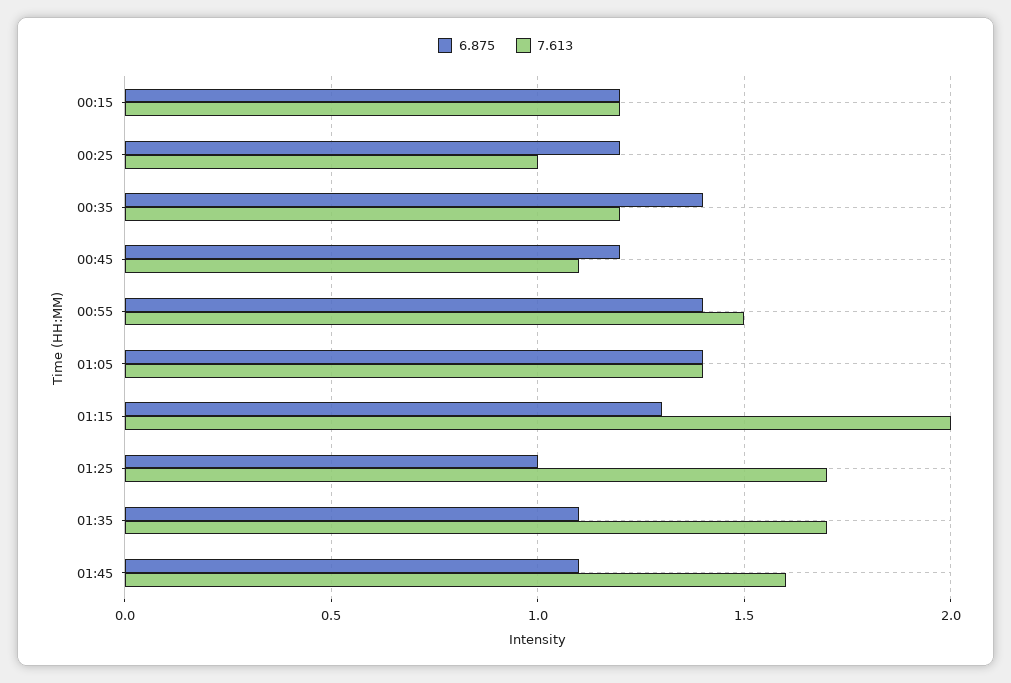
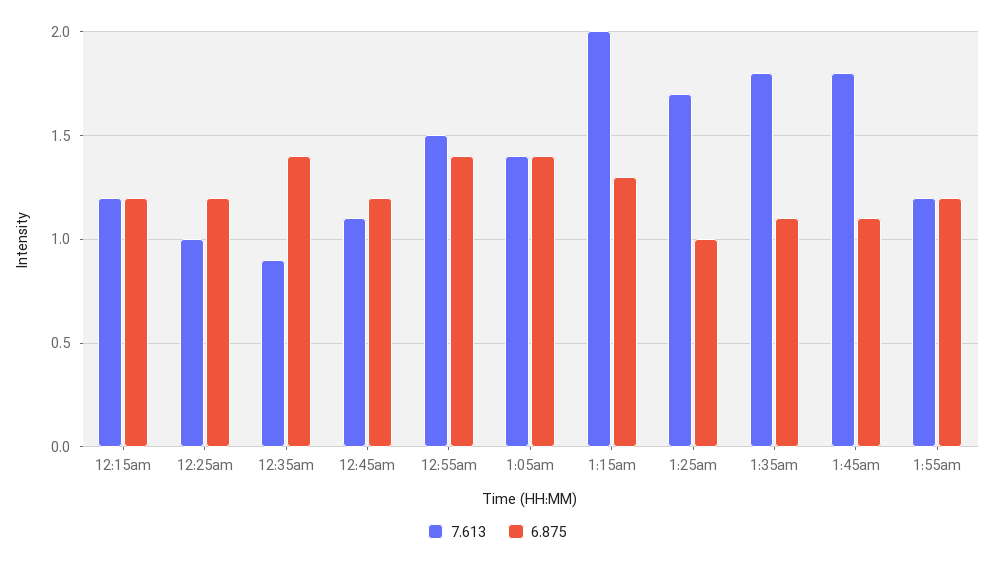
7.613, 00:35: 1.2 -> 0.9
7.613, 01:35: 1.7 -> 1.8
7.613, 01:45: 1.6 -> 1.8
7.613, 1:55am: none -> 1.2
6.875, 1:55am: none -> 1.2

